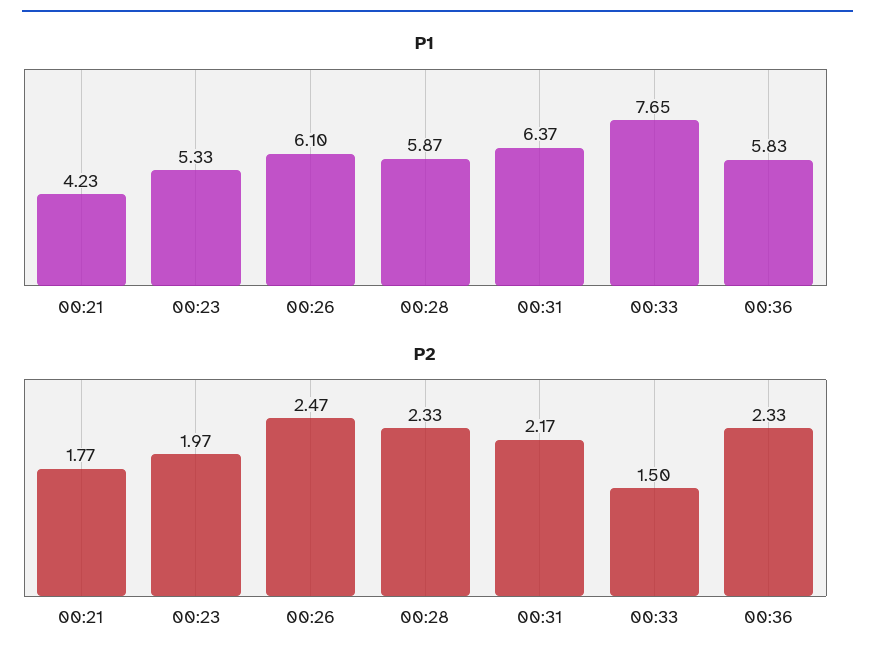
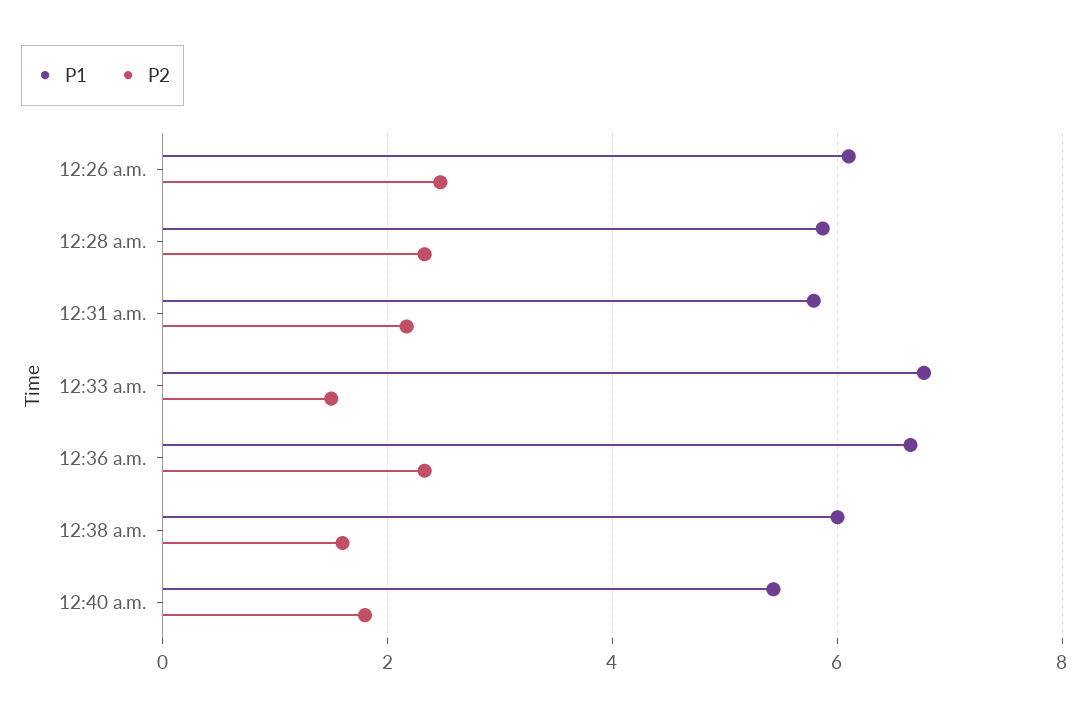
P1, 00:21: 4.23 -> none
P1, 00:23: 5.33 -> none
P1, 00:31: 6.37 -> 5.8
P1, 00:33: 7.65 -> 6.8
P1, 00:36: 5.83 -> 6.6
P2, 00:21: 1.77 -> none
P2, 00:23: 1.97 -> none
P1, 12:38 a.m.: none -> 6
P2, 12:38 a.m.: none -> 1.6
P1, 12:40 a.m.: none -> 5.4
P2, 12:40 a.m.: none -> 1.8

